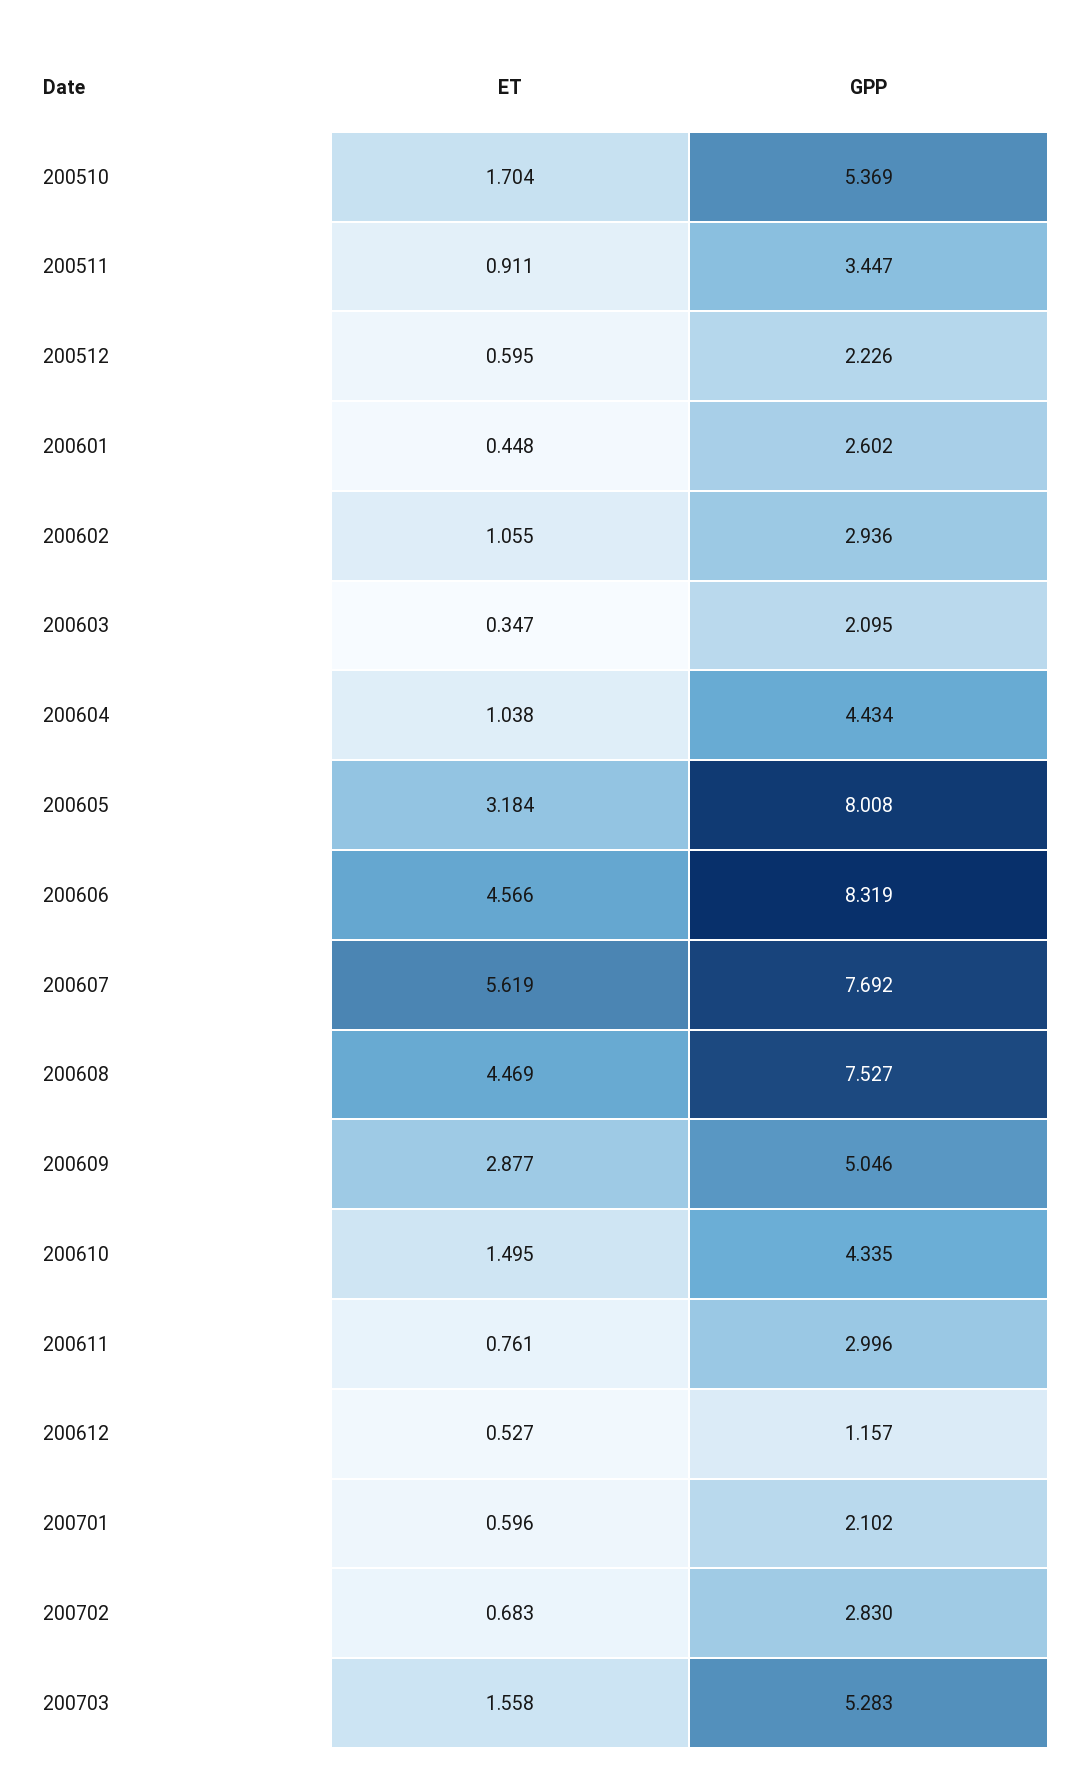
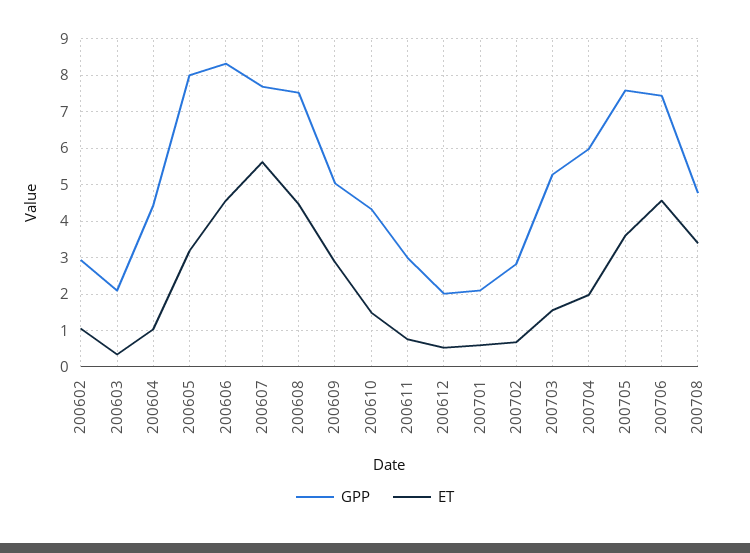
ET, 200510: 1.704 -> none
GPP, 200510: 5.369 -> none
ET, 200511: 0.911 -> none
GPP, 200511: 3.447 -> none
ET, 200512: 0.595 -> none
GPP, 200512: 2.226 -> none
ET, 200601: 0.448 -> none
GPP, 200601: 2.602 -> none
GPP, 200612: 1.157 -> 2
GPP, 200704: none -> 6
ET, 200704: none -> 2
GPP, 200705: none -> 7.6
ET, 200705: none -> 3.6
GPP, 200706: none -> 7.4
ET, 200706: none -> 4.6
GPP, 200708: none -> 4.8
ET, 200708: none -> 3.4

